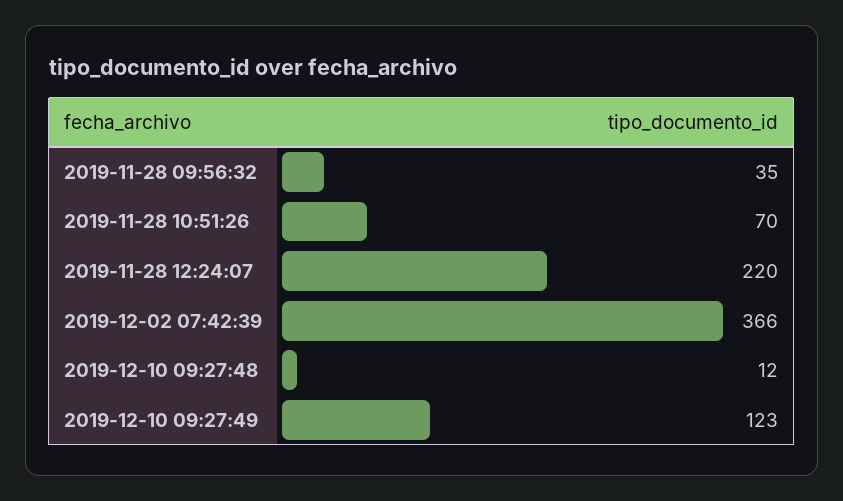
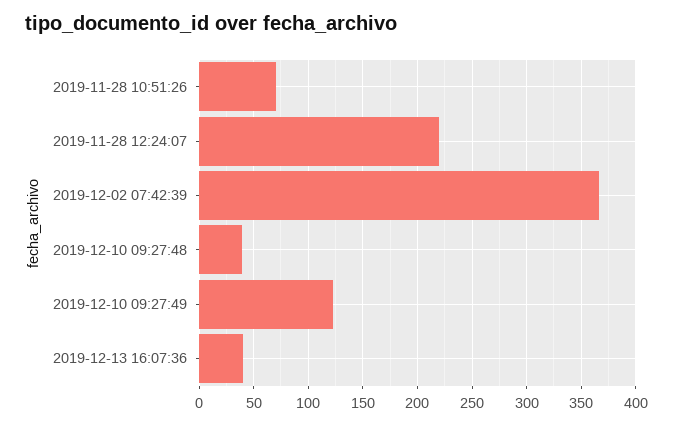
2019-11-28 09:56:32: 35 -> none
2019-12-10 09:27:48: 12 -> 40
2019-12-13 16:07:36: none -> 40

